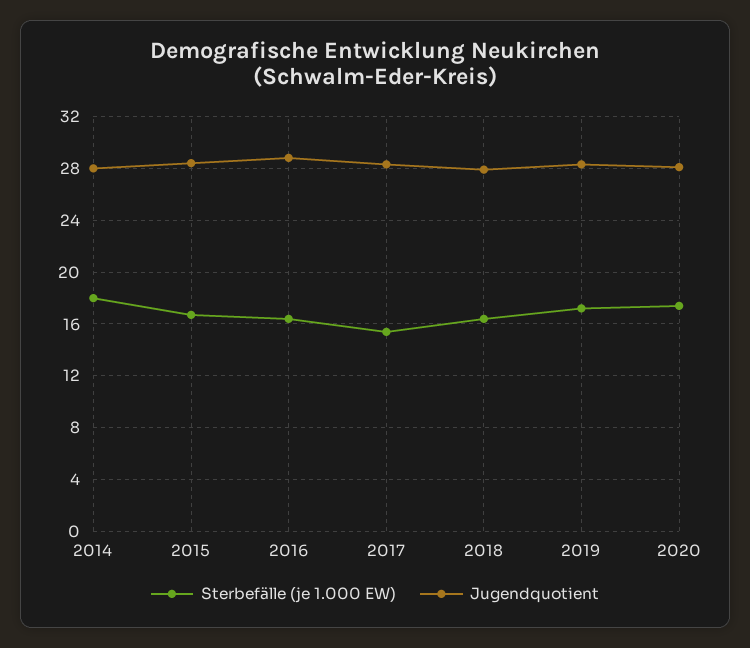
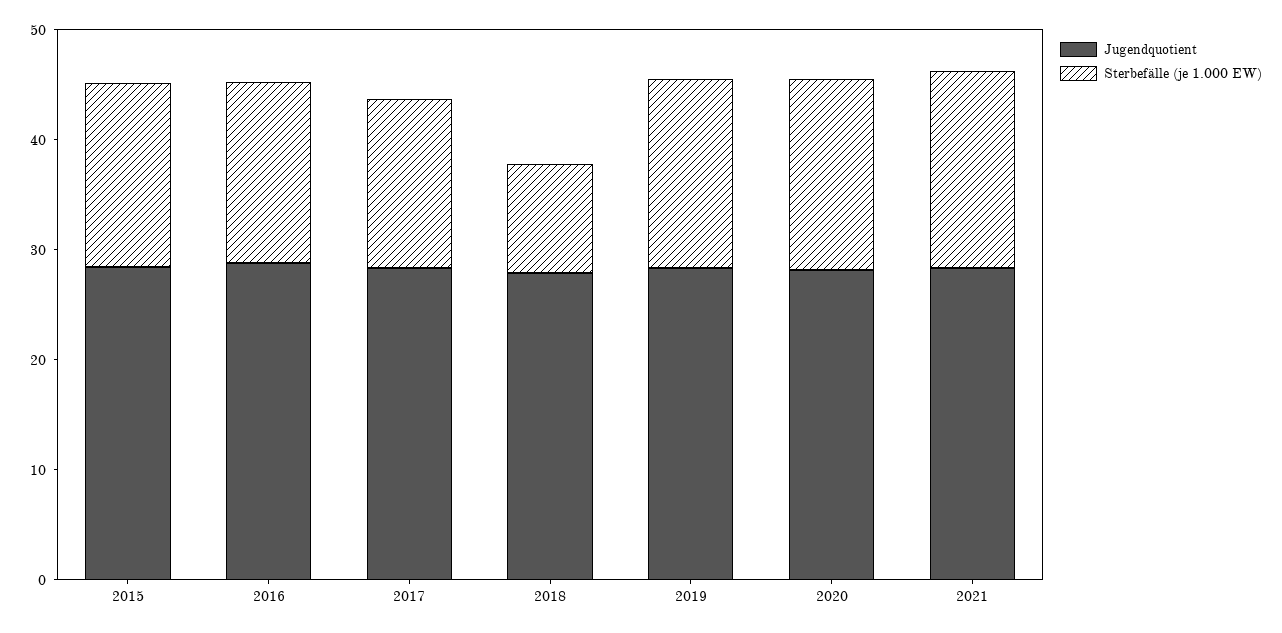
Sterbefälle (je 1.000 EW), 2014: 18 -> none
Jugendquotient, 2014: 28 -> none
Sterbefälle (je 1.000 EW), 2018: 16.5 -> 10
Jugendquotient, 2021: none -> 28
Sterbefälle (je 1.000 EW), 2021: none -> 18

